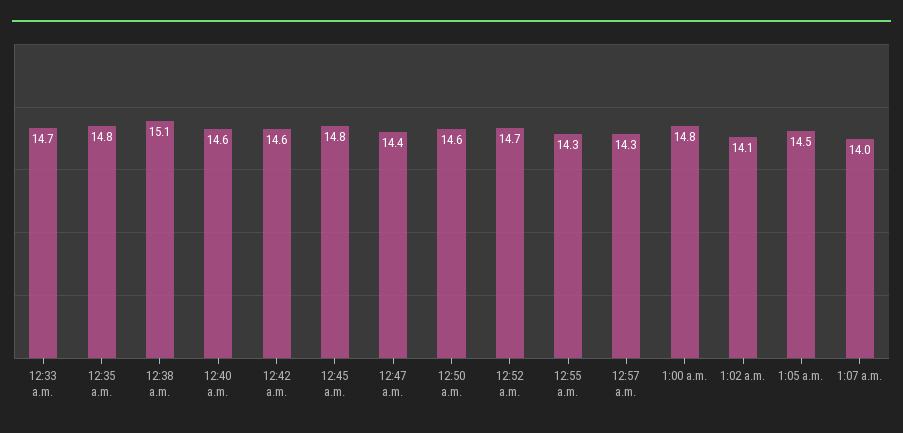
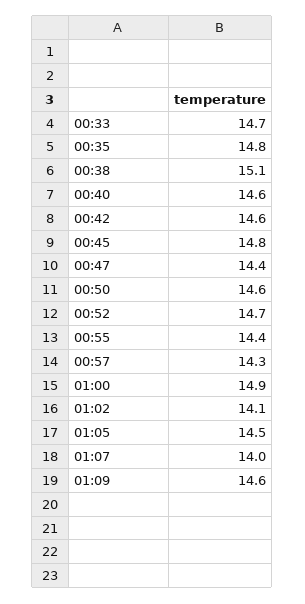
12:55 a.m.: 14.3 -> 14.4
1:00 a.m.: 14.8 -> 14.9
01:09: none -> 14.6

